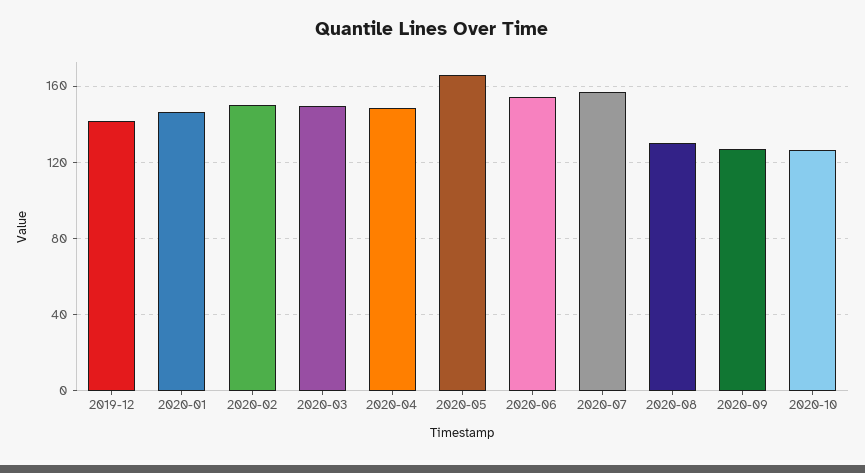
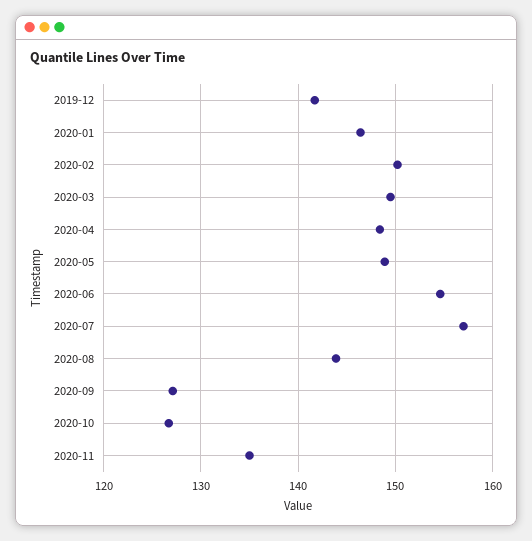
2020-05: 165 -> 149
2020-08: 130 -> 144
2020-11: none -> 135

